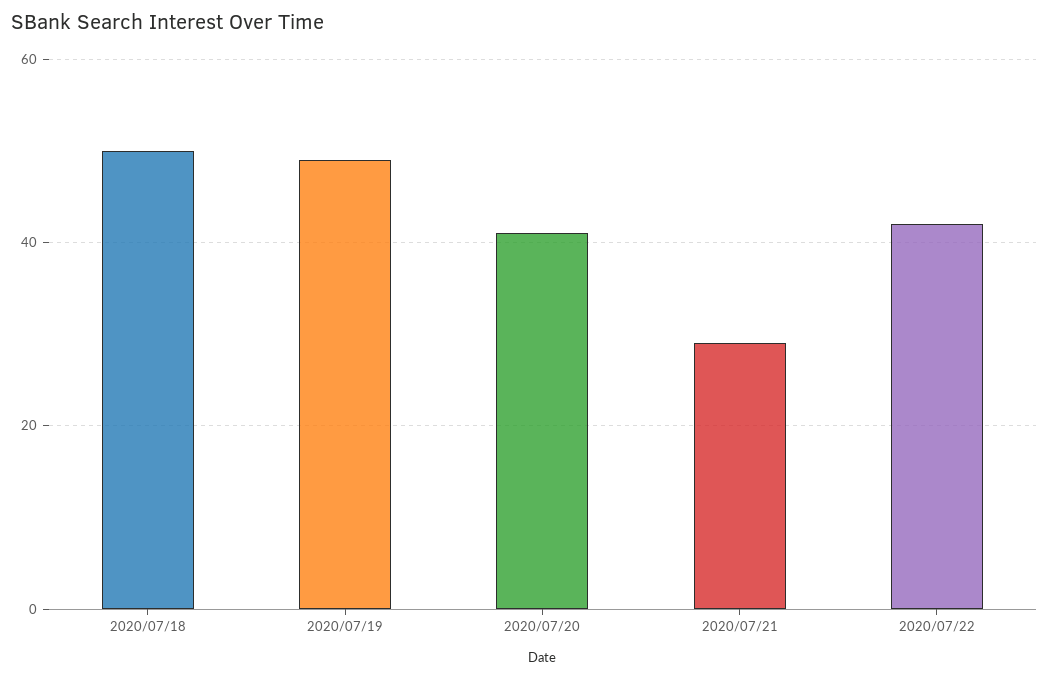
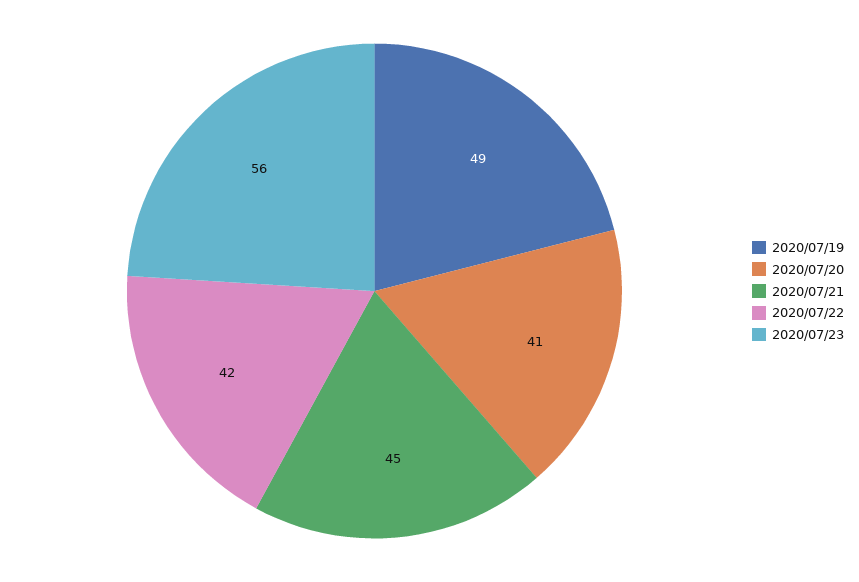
2020/07/18: 50 -> none
2020/07/21: 30 -> 45
2020/07/23: none -> 56

